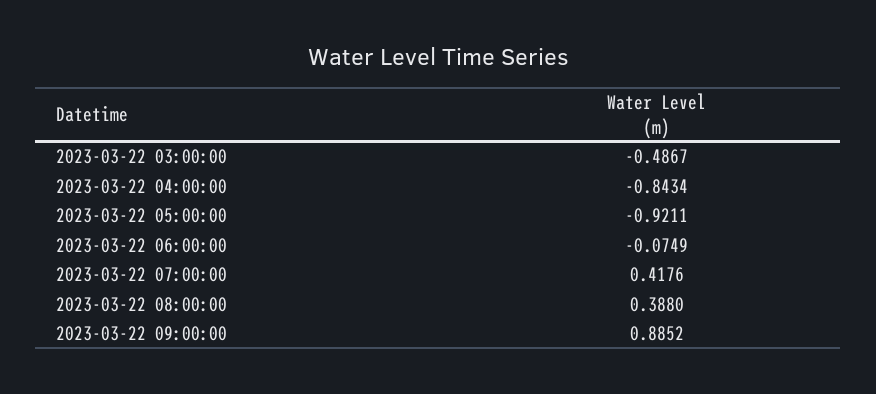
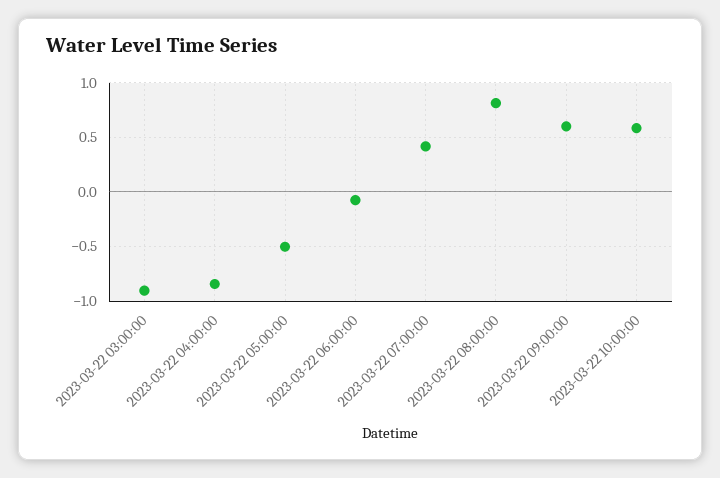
2023-03-22 03:00:00: -0.4867 -> -0.9
2023-03-22 05:00:00: -0.9211 -> -0.5
2023-03-22 08:00:00: 0.388 -> 0.8
2023-03-22 09:00:00: 0.8852 -> 0.6
2023-03-22 10:00:00: none -> 0.6

